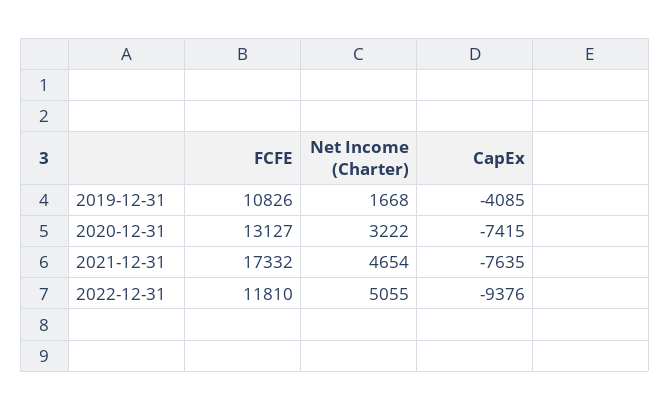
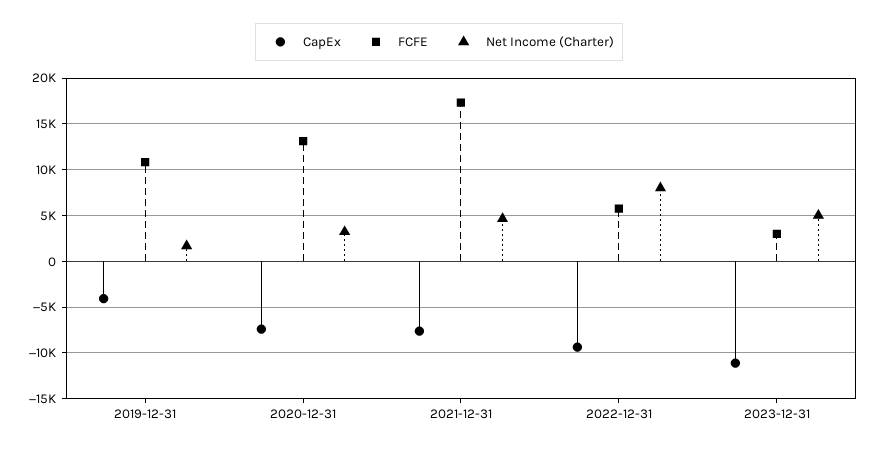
FCFE, 2022-12-31: 11810 -> 6000
Net Income (Charter), 2022-12-31: 5055 -> 8000
CapEx, 2023-12-31: none -> -11000
FCFE, 2023-12-31: none -> 3000
Net Income (Charter), 2023-12-31: none -> 5000

